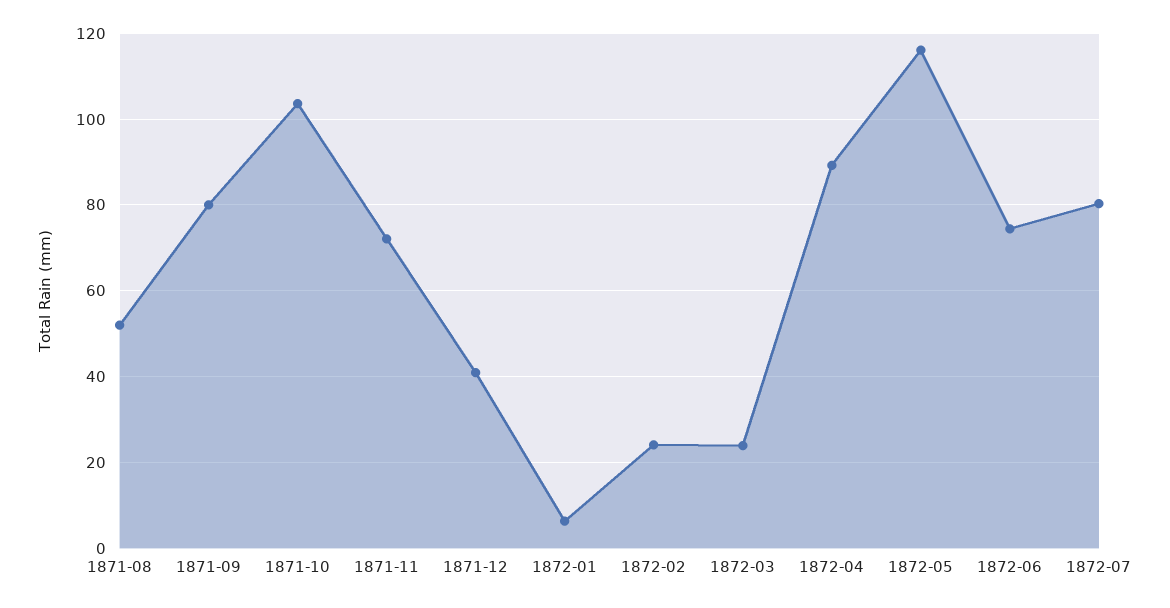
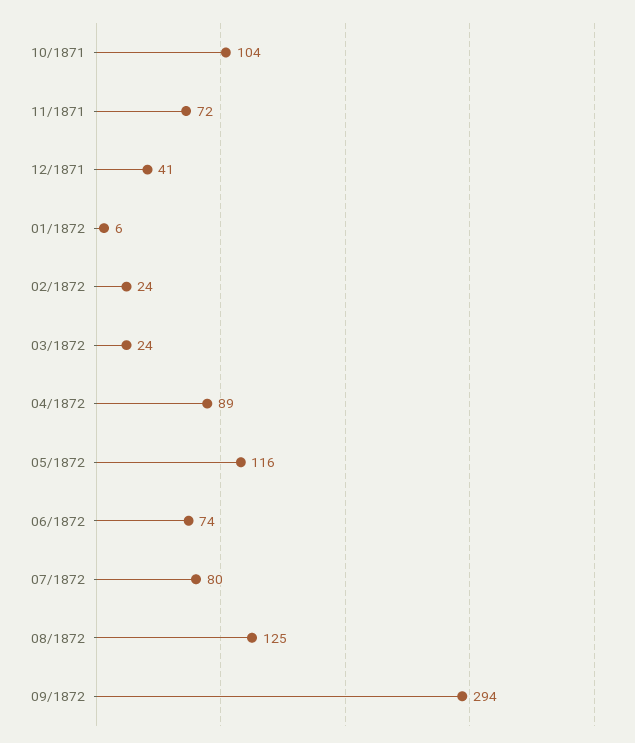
1871-08: 52 -> none
1871-09: 80 -> none
08/1872: none -> 125
09/1872: none -> 294

